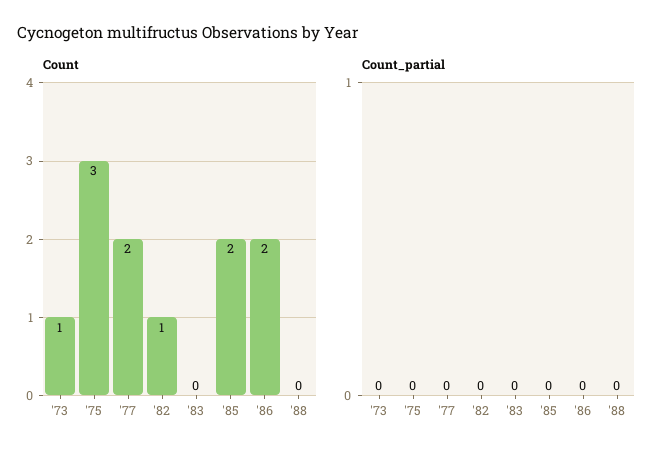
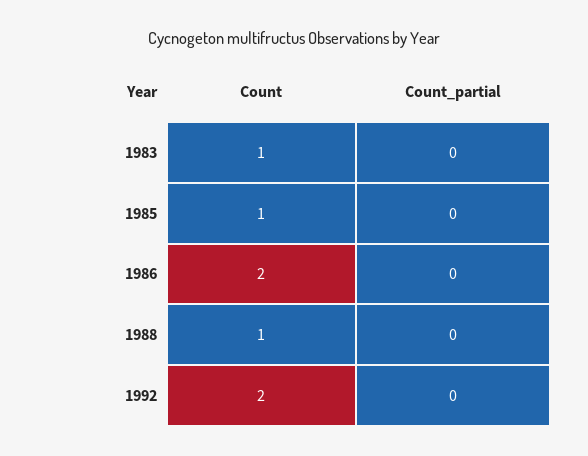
Count, '73: 1 -> none
Count, '75: 3 -> none
Count, '77: 2 -> none
Count, '82: 1 -> none
Count, '83: 0 -> 1
Count, '85: 2 -> 1
Count, '88: 0 -> 1
Count_partial, '73: 0 -> none
Count_partial, '75: 0 -> none
Count_partial, '77: 0 -> none
Count_partial, '82: 0 -> none
Count, 1992: none -> 2
Count_partial, 1992: none -> 0

